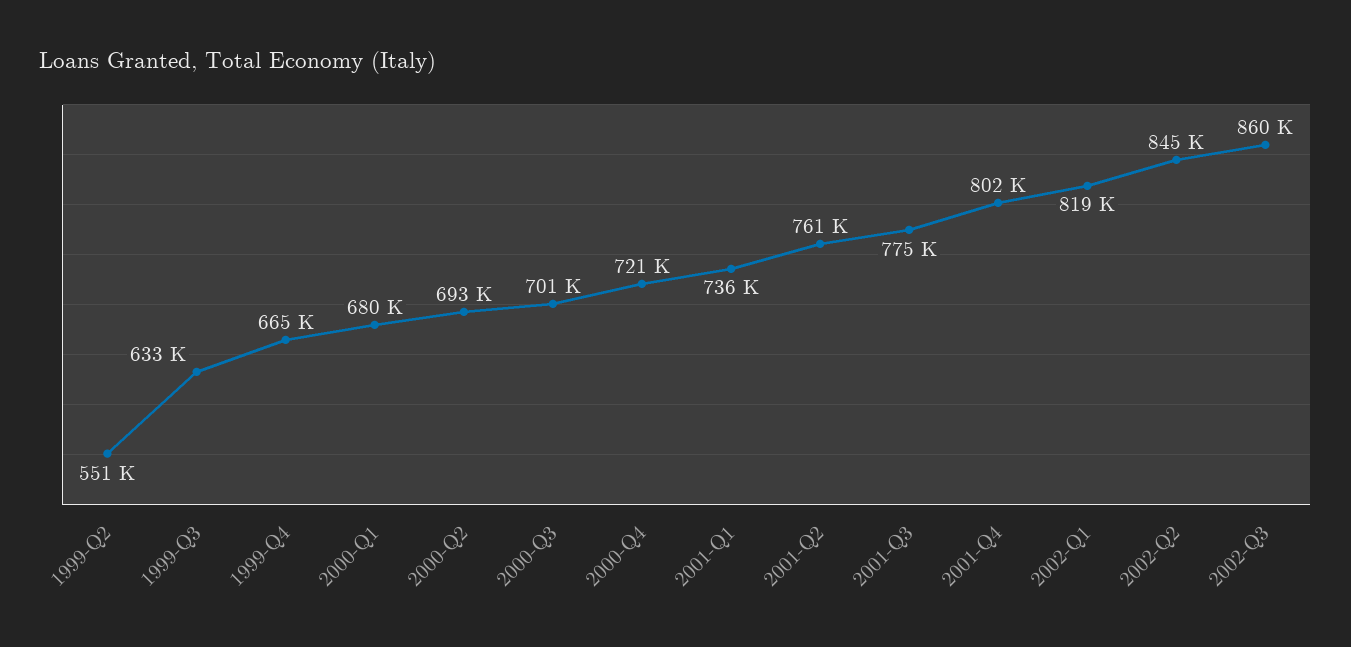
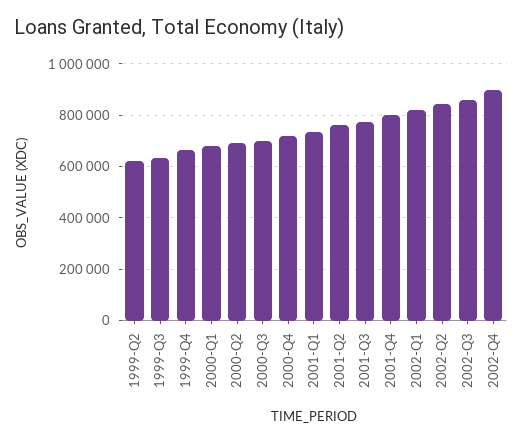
1999-Q2: 551000 -> 625000
2002-Q4: none -> 900000

